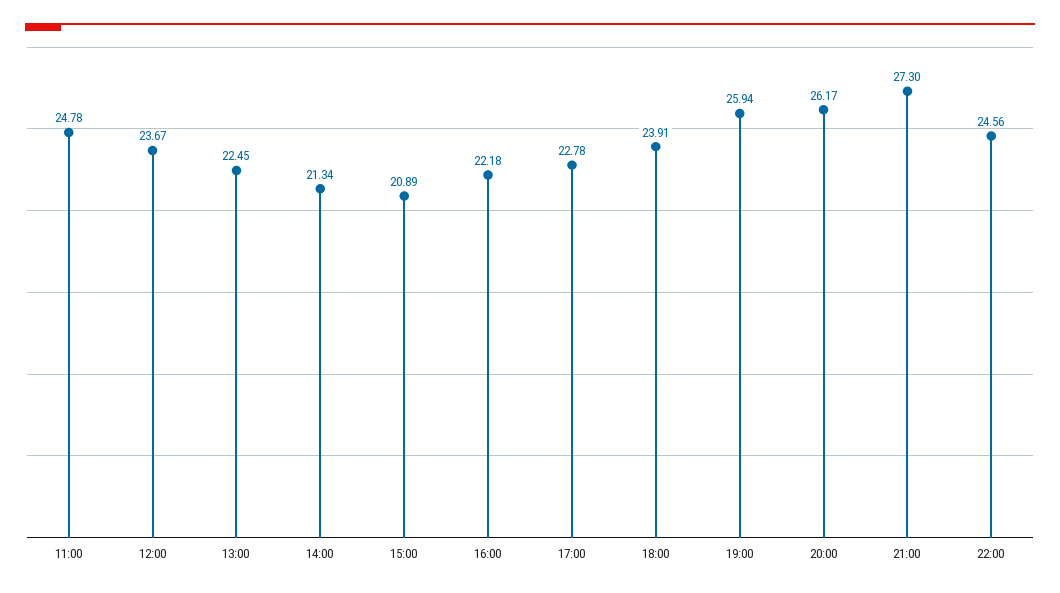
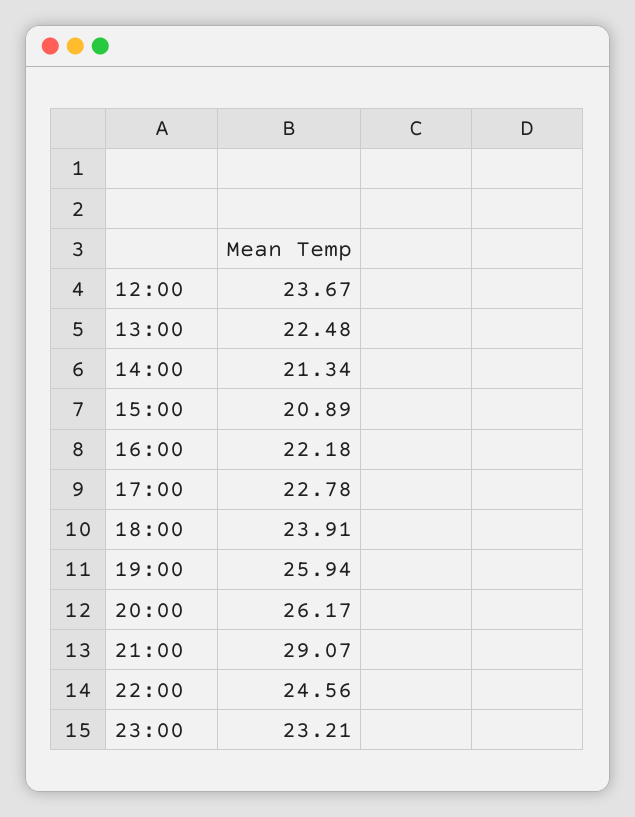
11:00: 24.78 -> none
13:00: 22.45 -> 22.48
21:00: 27.3 -> 29.07
23:00: none -> 23.21

